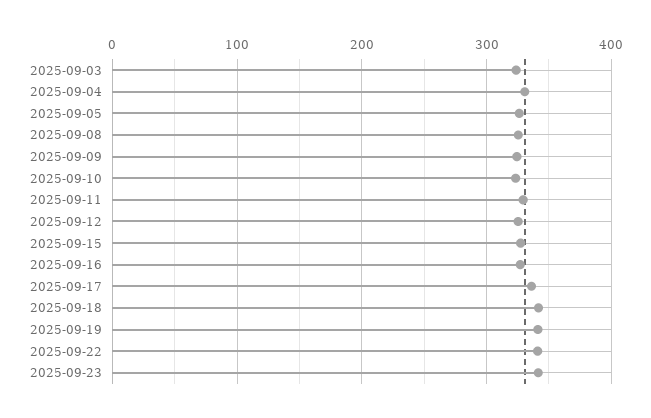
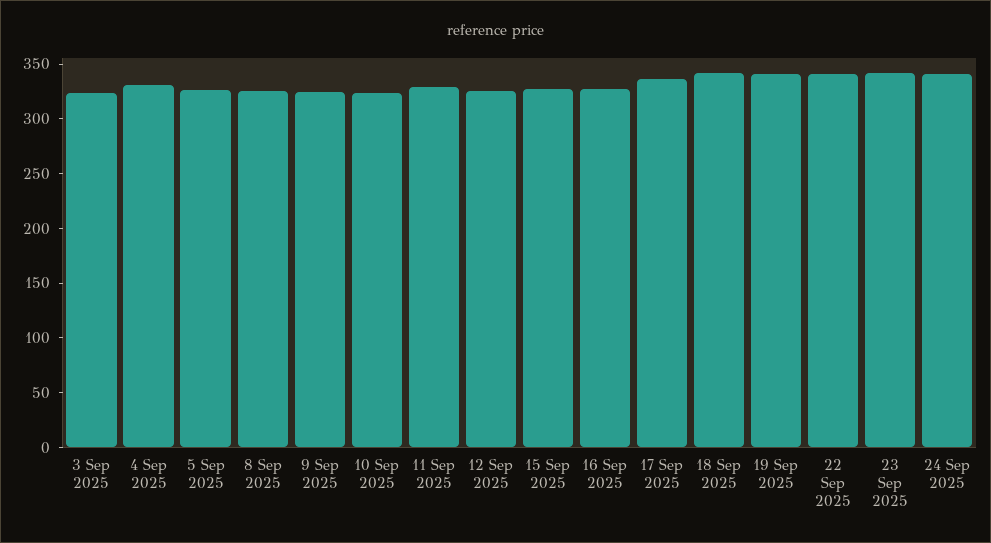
24 Sep 2025: none -> 340

